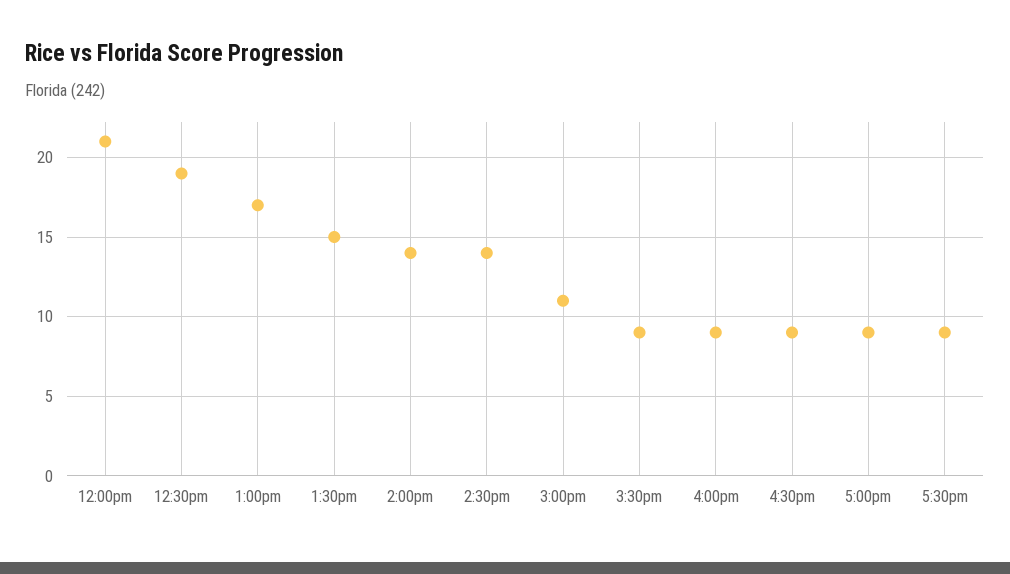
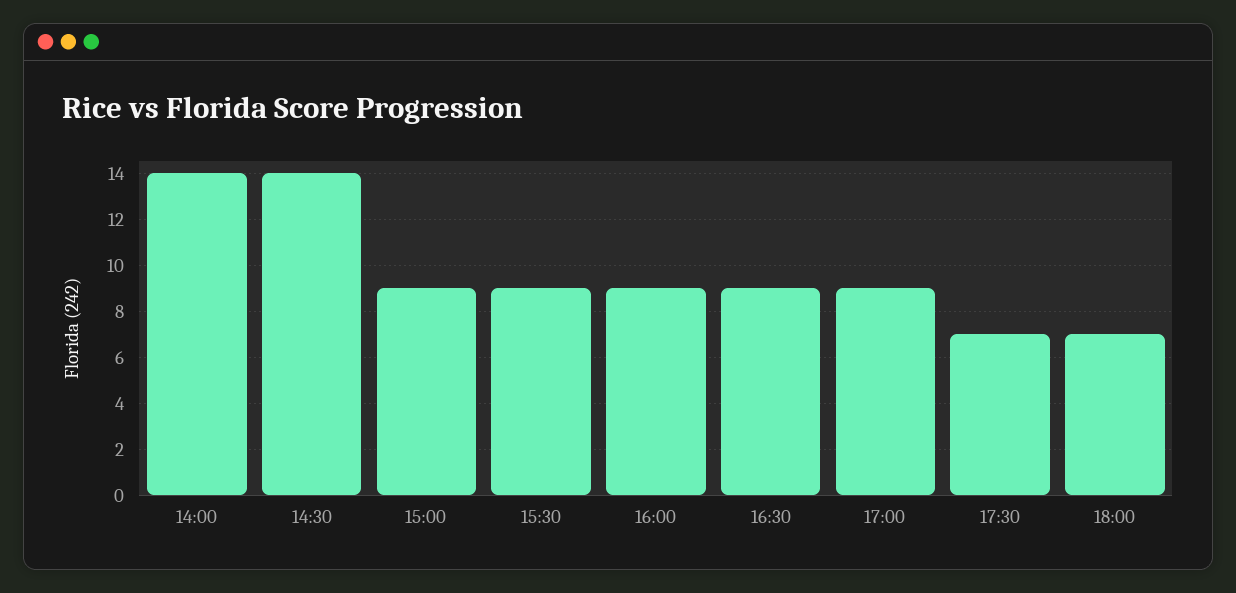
12:00pm: 21 -> none
12:30pm: 19 -> none
1:00pm: 17 -> none
1:30pm: 15 -> none
3:00pm: 11 -> 9
5:30pm: 9 -> 7
18:00: none -> 7

